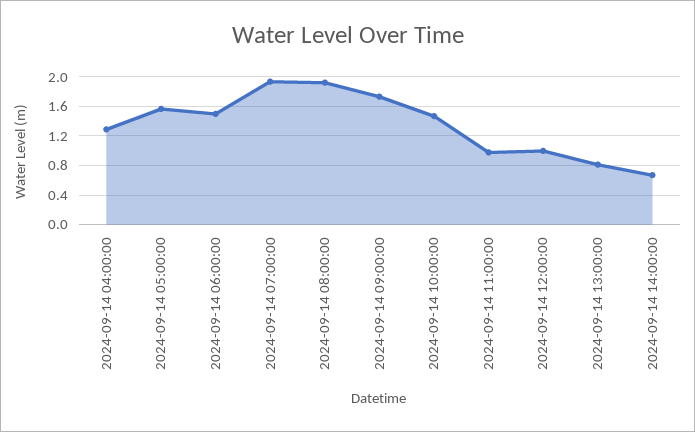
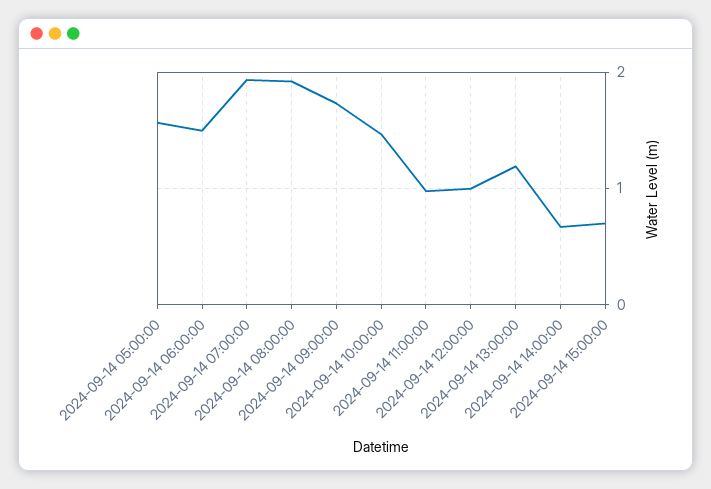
2024-09-14 04:00:00: 1.3 -> none
2024-09-14 13:00:00: 0.8 -> 1.2
2024-09-14 15:00:00: none -> 0.7

